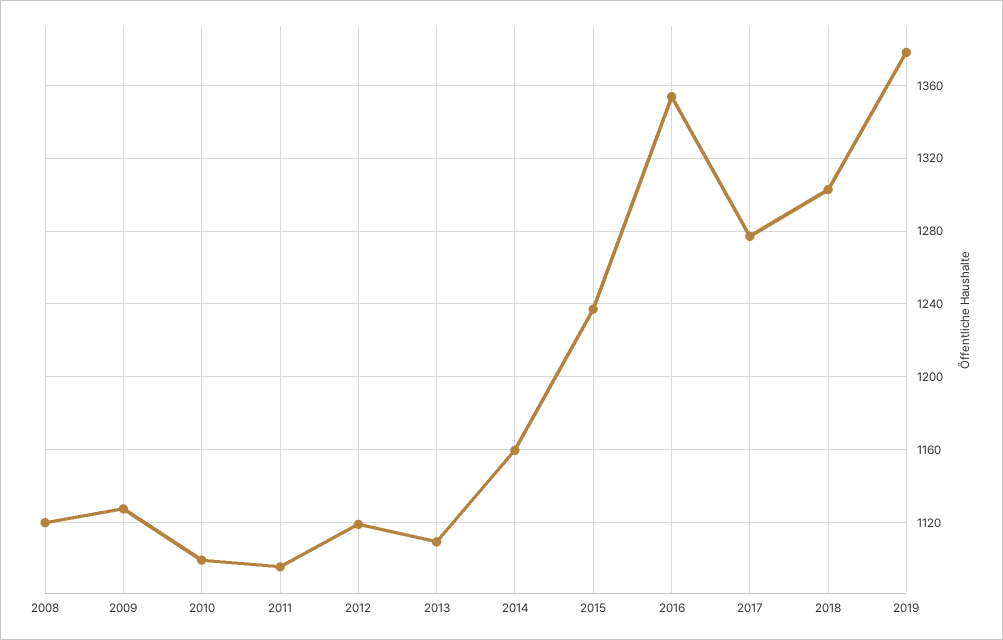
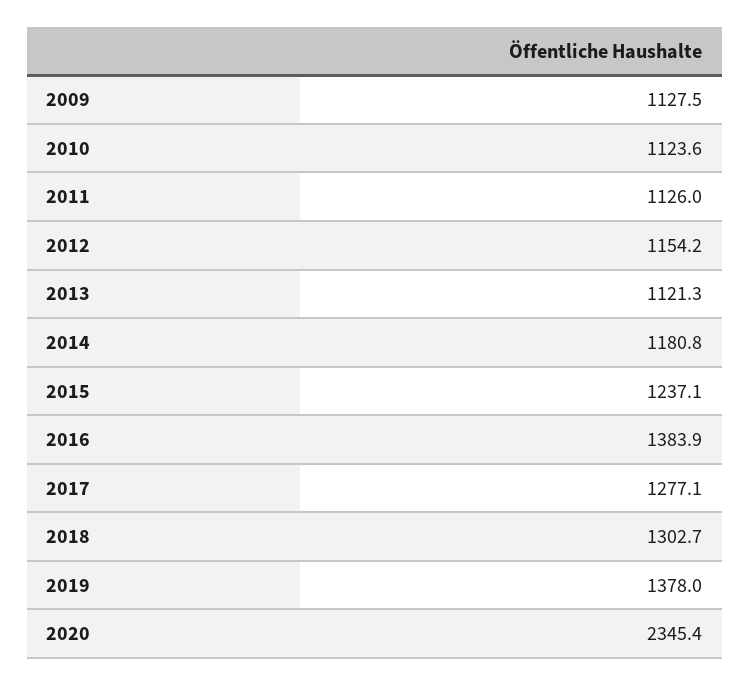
2008: 1120 -> none
2010: 1100 -> 1123.6
2011: 1095 -> 1126
2012: 1120 -> 1154.2
2013: 1110 -> 1121.3
2014: 1160 -> 1180.8
2016: 1355 -> 1383.9
2020: none -> 2345.4

